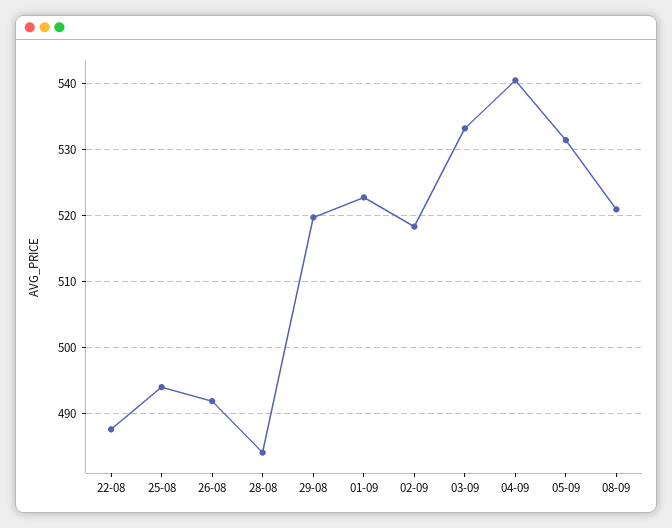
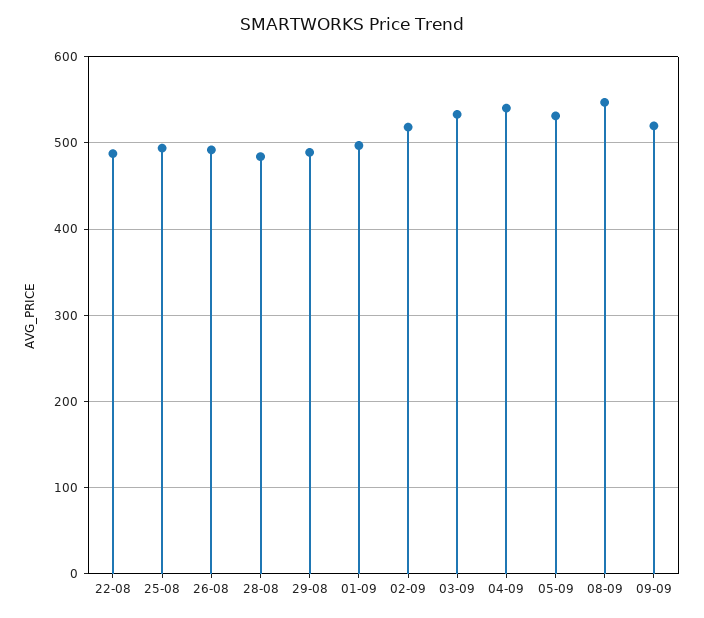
29-08: 520 -> 490
01-09: 523 -> 500
08-09: 521 -> 550
09-09: none -> 520

